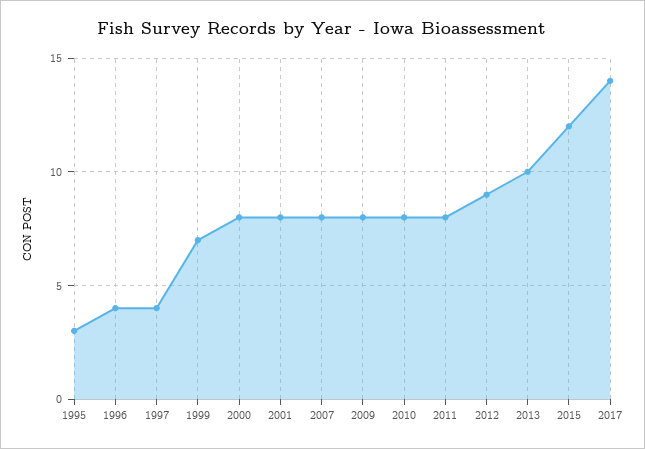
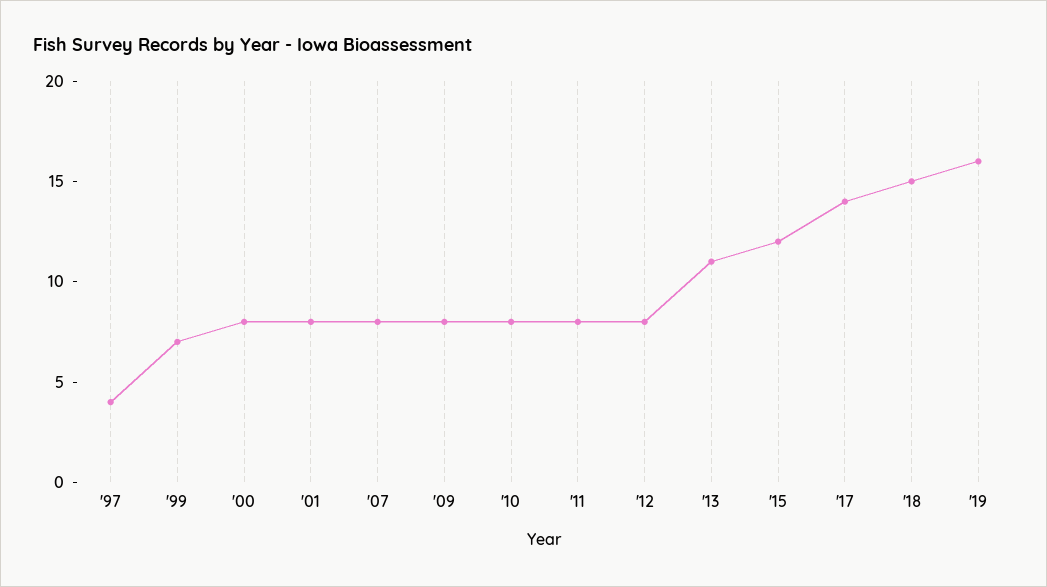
1995: 3 -> none
1996: 4 -> none
2012: 9 -> 8
2013: 10 -> 11
'18: none -> 15
'19: none -> 16

